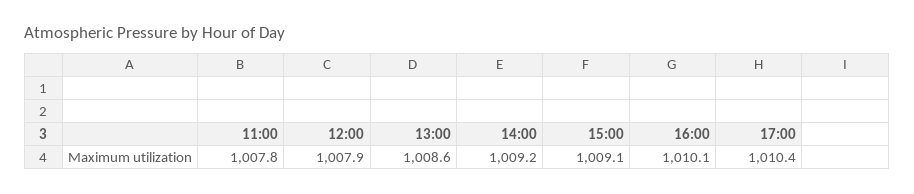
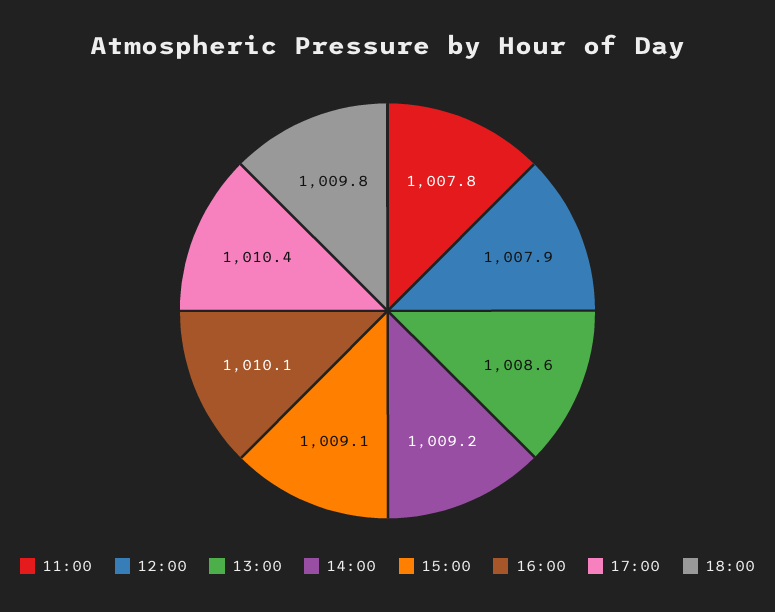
18:00: none -> 1009.8

